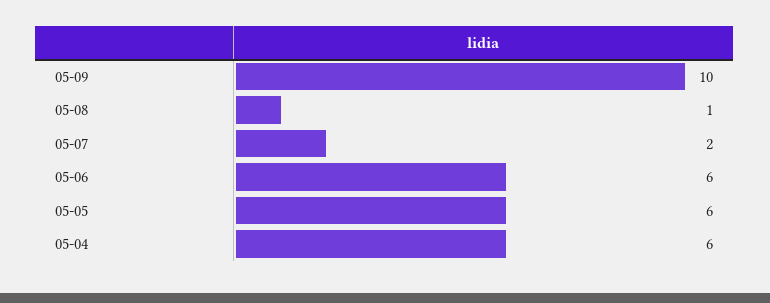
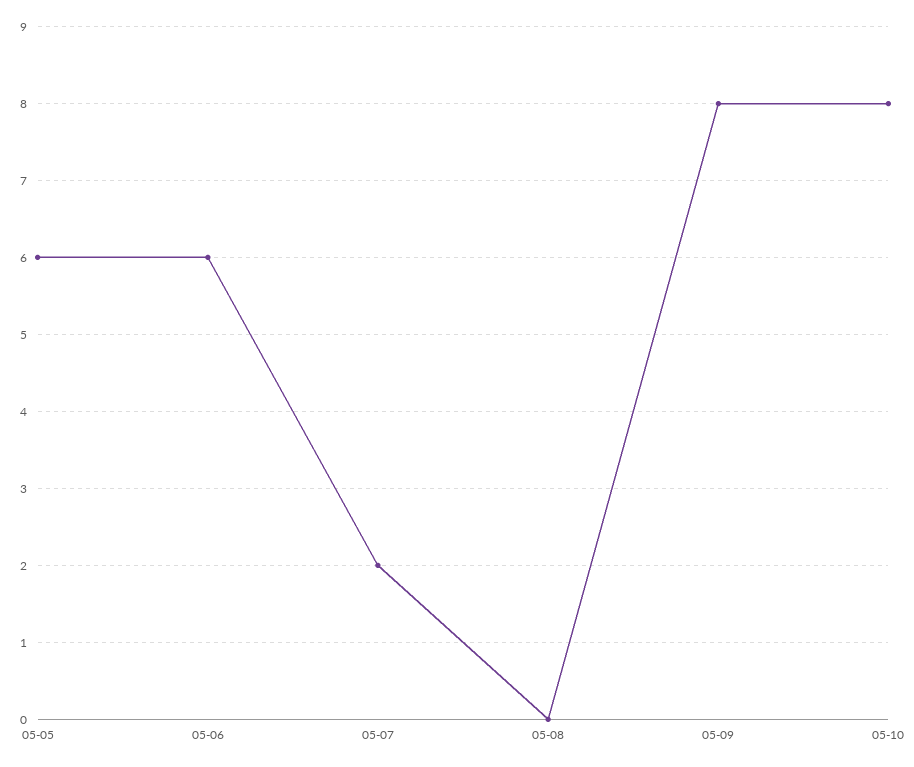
05-09: 10 -> 8
05-08: 1 -> 0
05-04: 6 -> none
05-10: none -> 8

